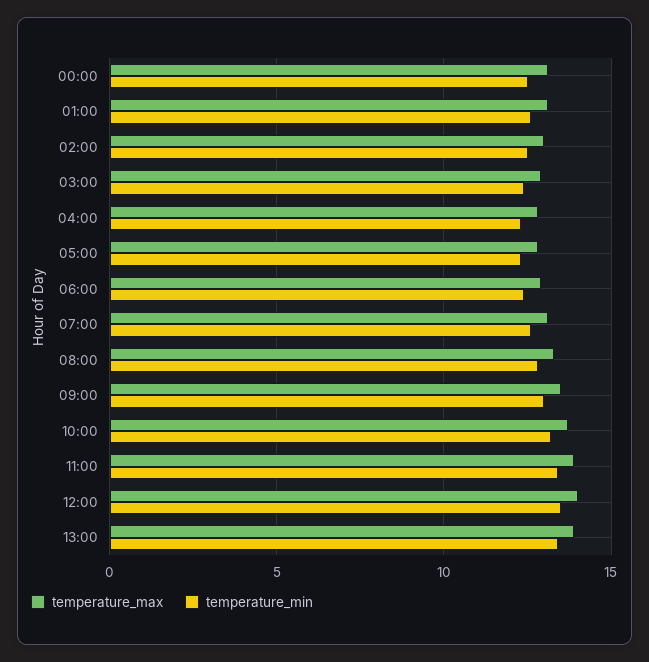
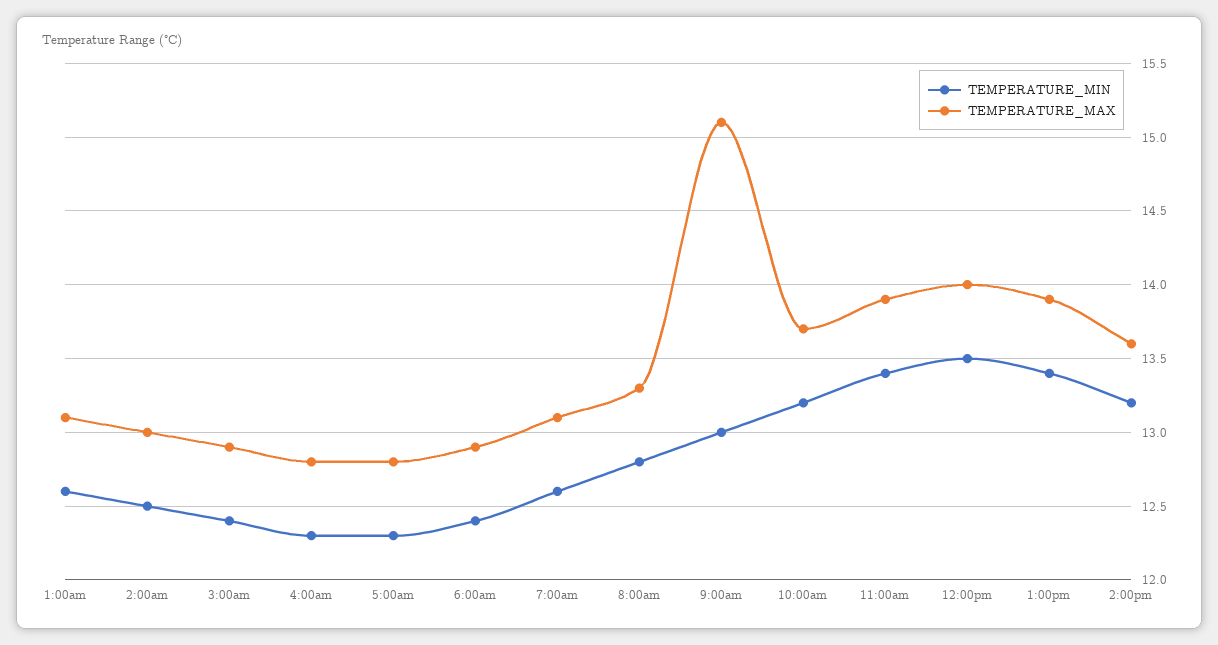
temperature_max, 00:00: 13 -> none
temperature_min, 00:00: 12.5 -> none
temperature_max, 09:00: 13.5 -> 15.1
temperature_min, 2:00pm: none -> 13.2
temperature_max, 2:00pm: none -> 13.6

